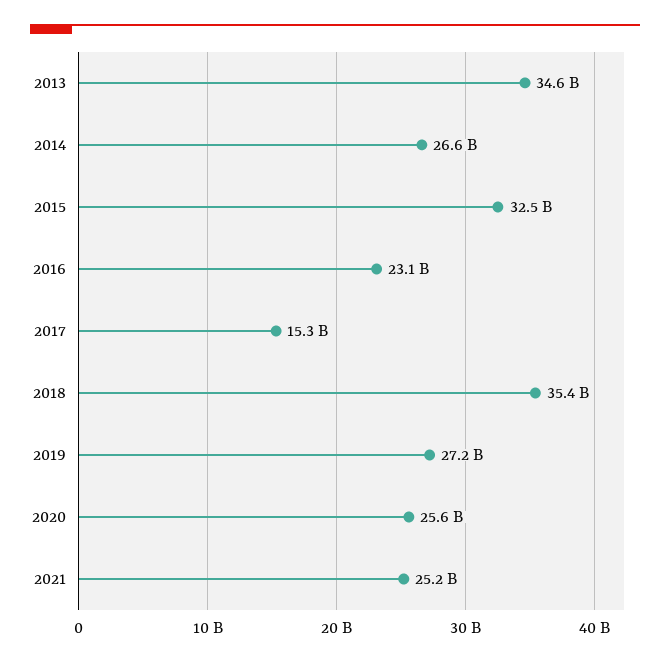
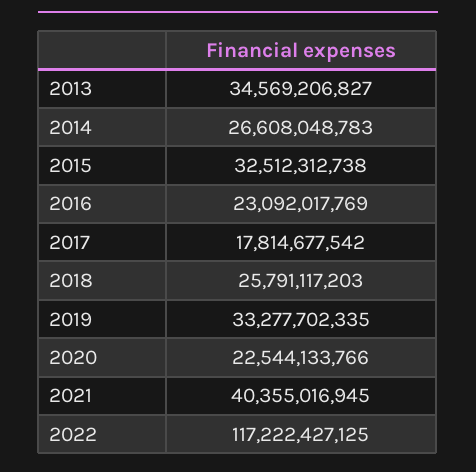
2017: 15300000000 -> 17814677542
2018: 35400000000 -> 25791117203
2019: 27200000000 -> 33277702335
2020: 25600000000 -> 22544133766
2021: 25200000000 -> 40355016945
2022: none -> 117222427125

